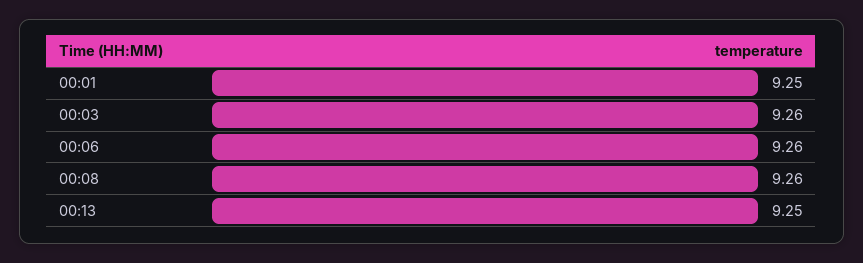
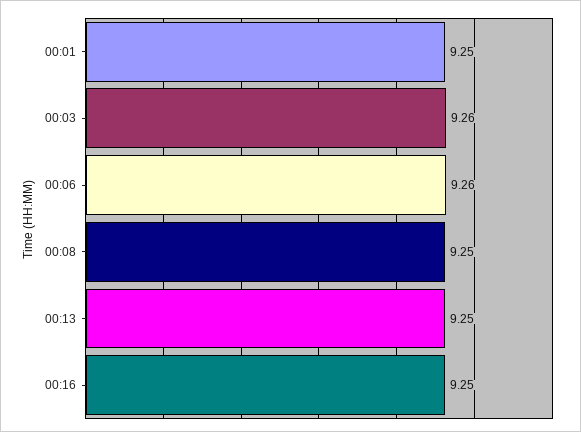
00:08: 9.26 -> 9.25
00:16: none -> 9.25

